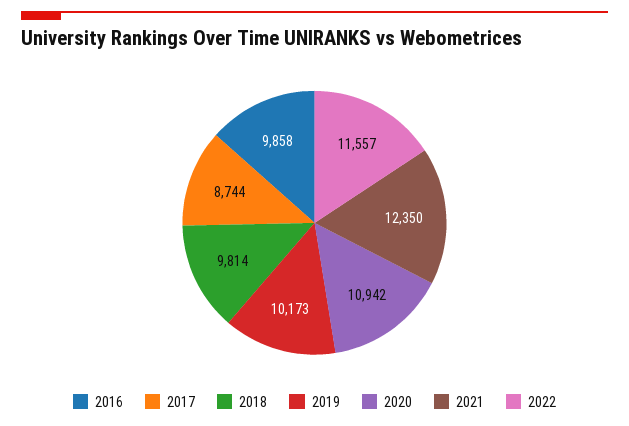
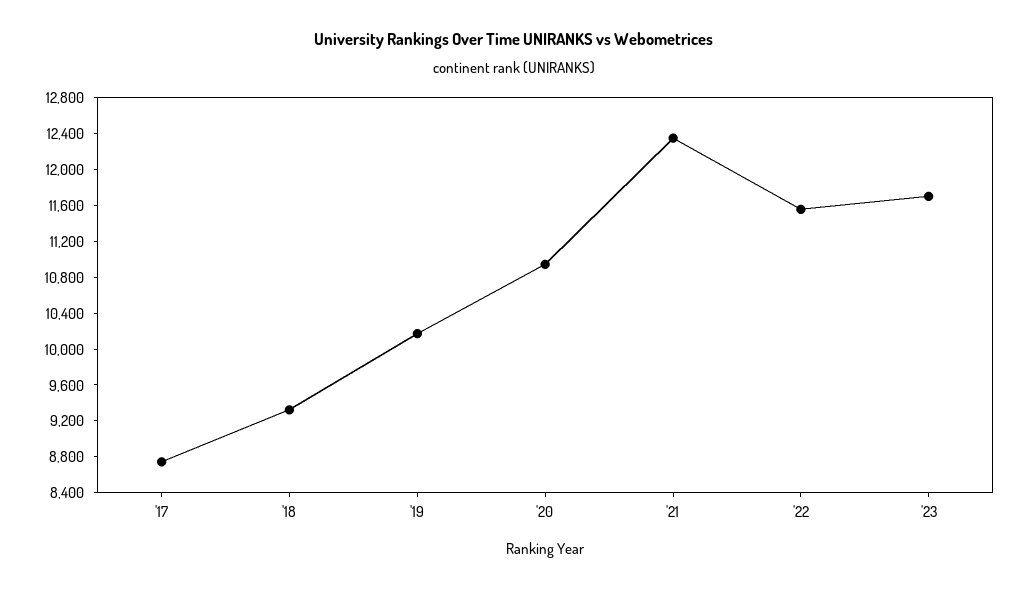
2016: 9858 -> none
2018: 9814 -> 9300
'23: none -> 11700

